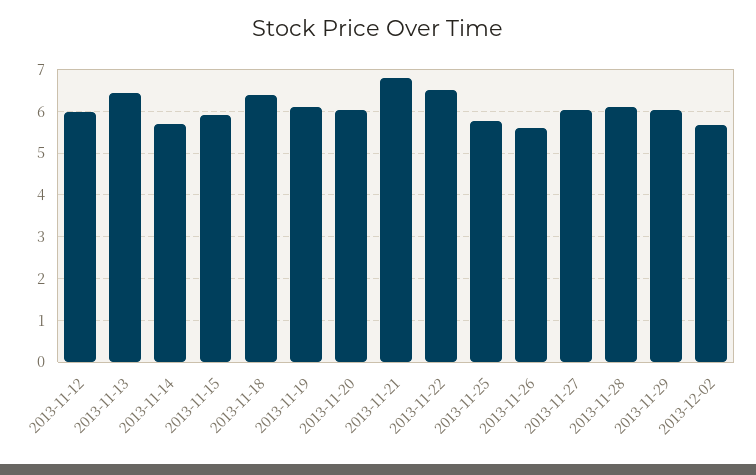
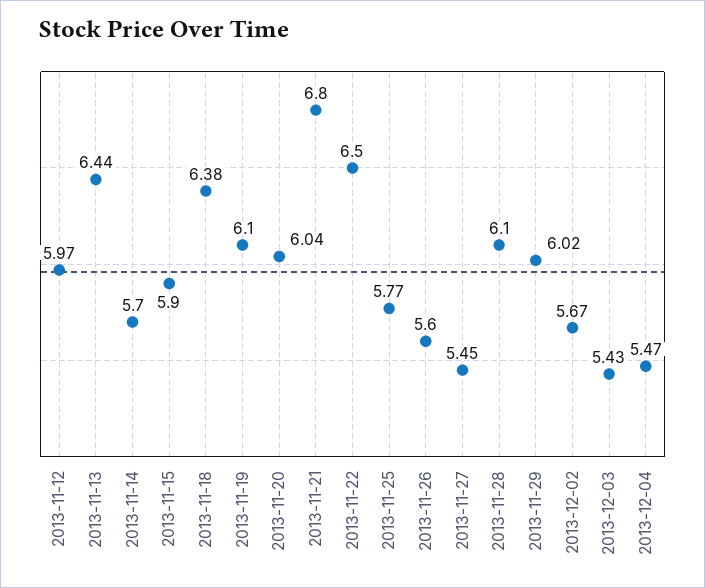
2013-11-27: 6 -> 5.45
2013-12-03: none -> 5.43
2013-12-04: none -> 5.47

